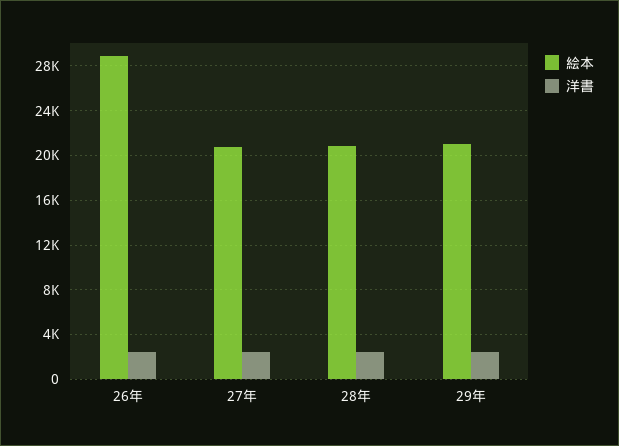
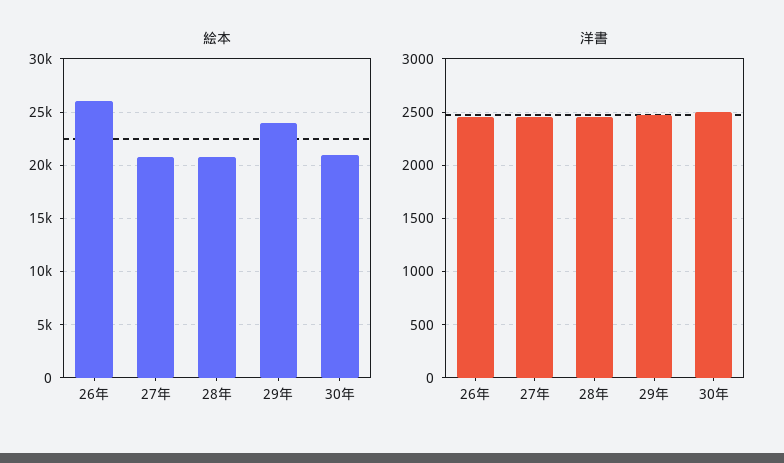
絵本, 26年: 29000 -> 26000
絵本, 29年: 21000 -> 24000
絵本, 30年: none -> 21000
洋書, 30年: none -> 2500

